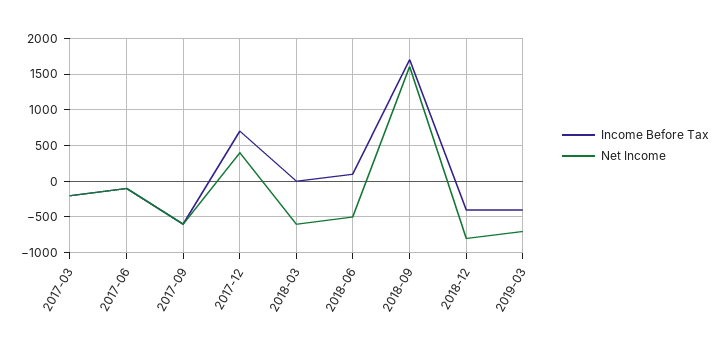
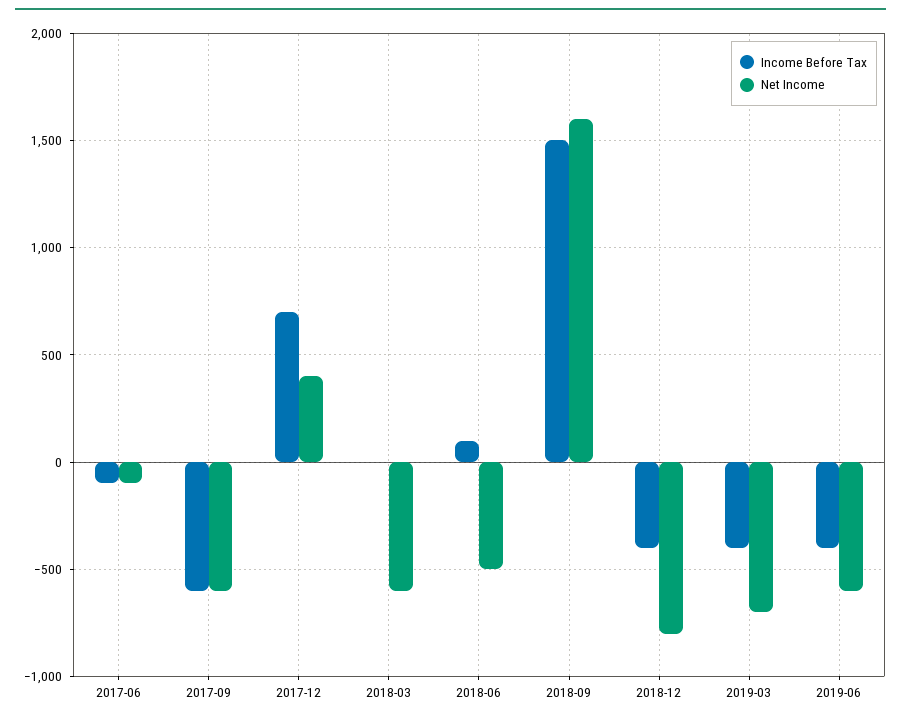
Income Before Tax, 2017-03: -200 -> none
Net Income, 2017-03: -200 -> none
Income Before Tax, 2018-09: 1700 -> 1500
Income Before Tax, 2019-06: none -> -400
Net Income, 2019-06: none -> -600

